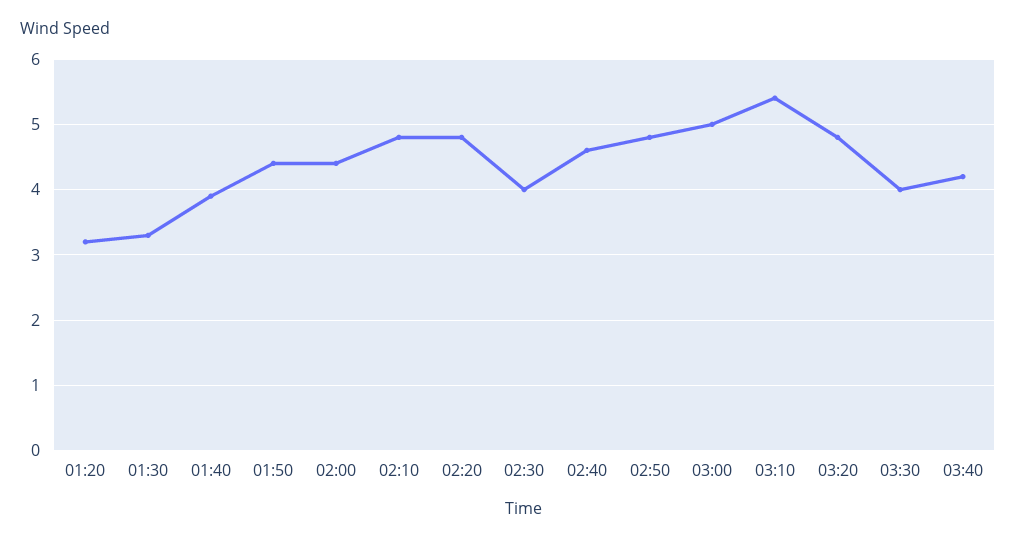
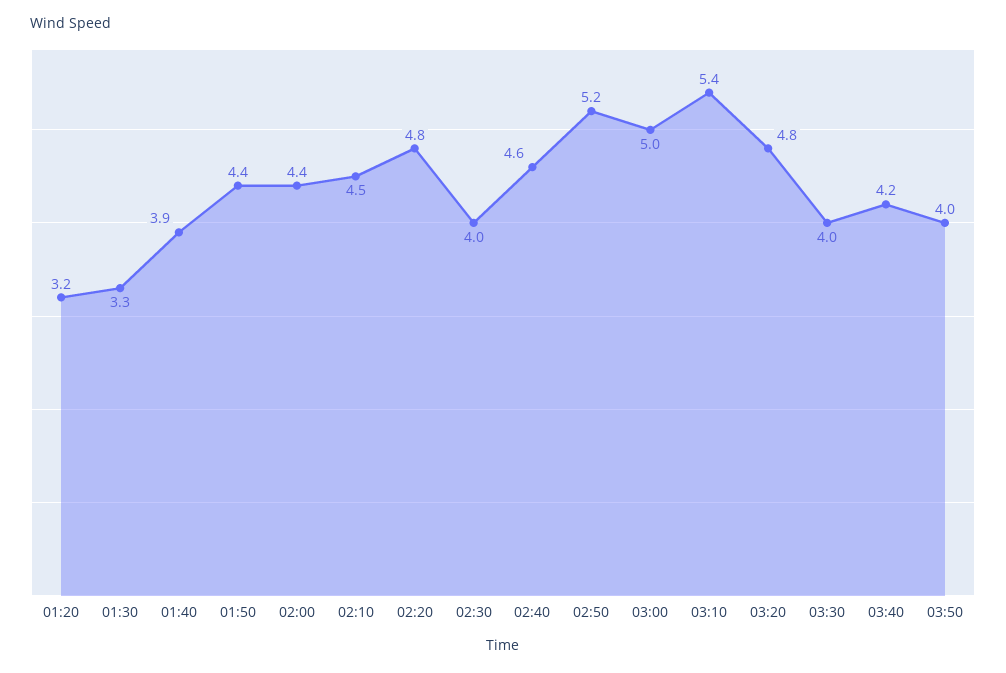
02:10: 4.8 -> 4.5
02:50: 4.8 -> 5.2
03:50: none -> 4

